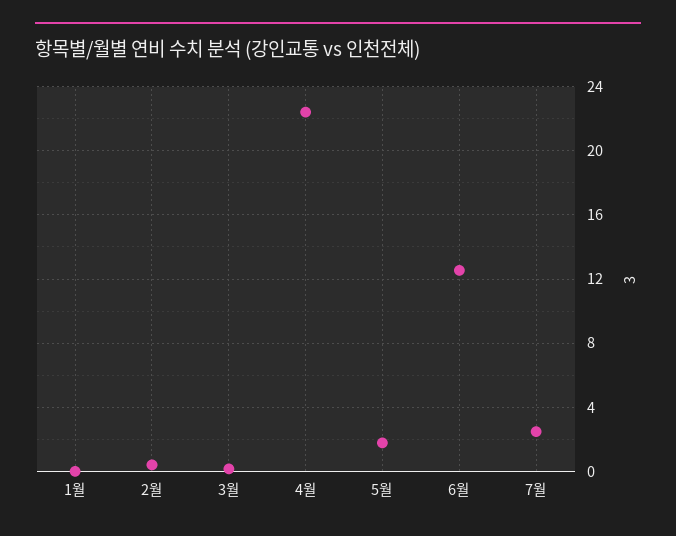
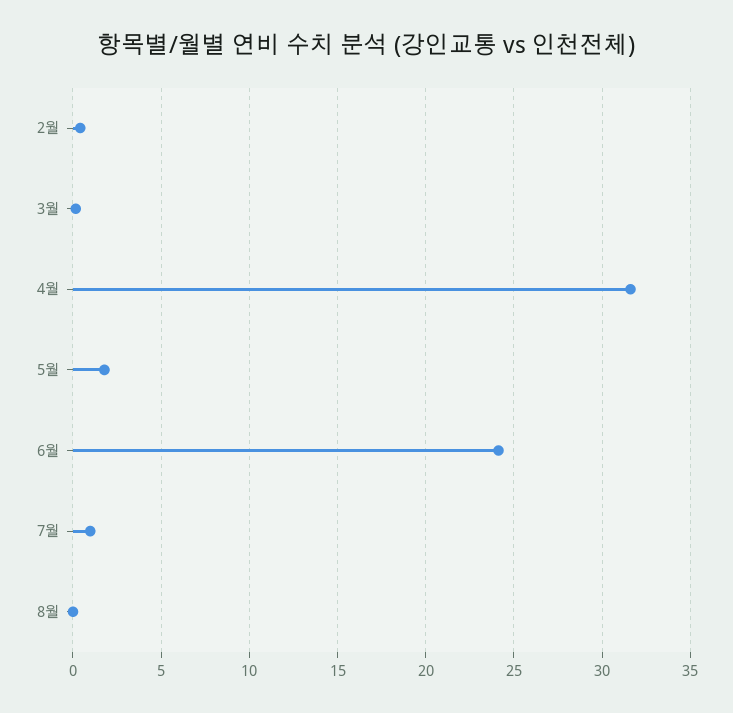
1월: 0 -> none
4월: 22.5 -> 31.5
6월: 12.5 -> 24
7월: 2.5 -> 1
8월: none -> 0

